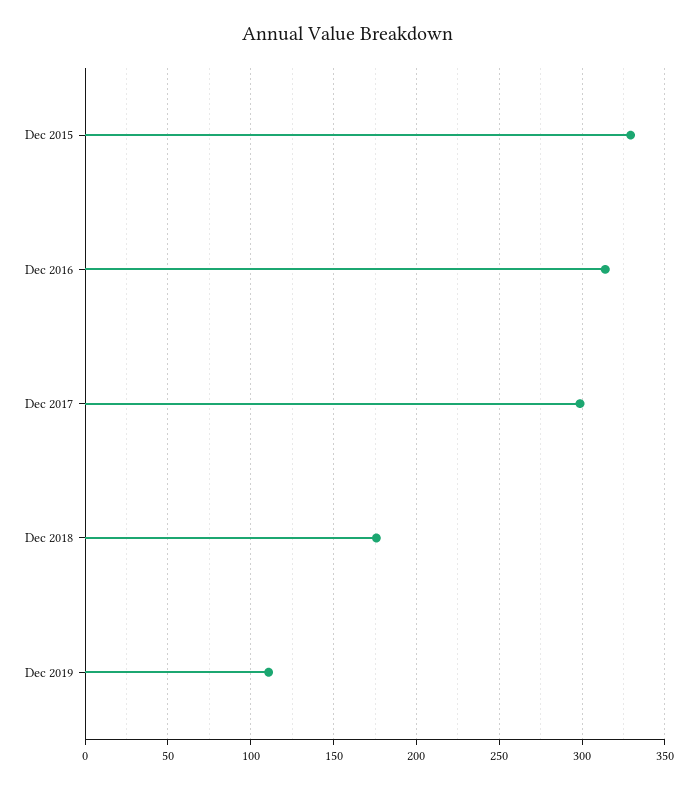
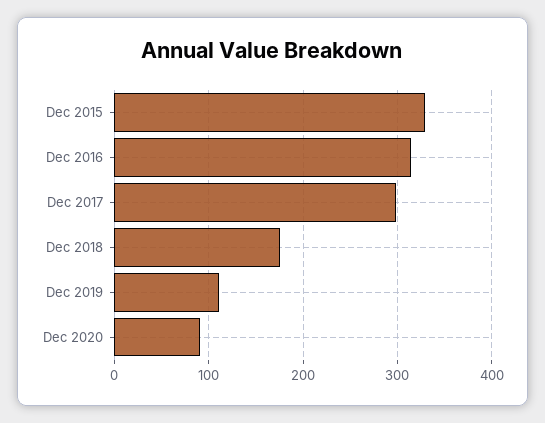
Dec 2020: none -> 90

